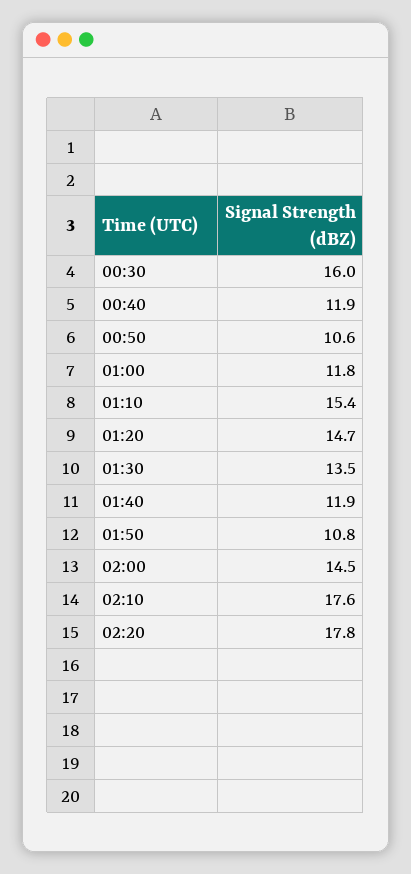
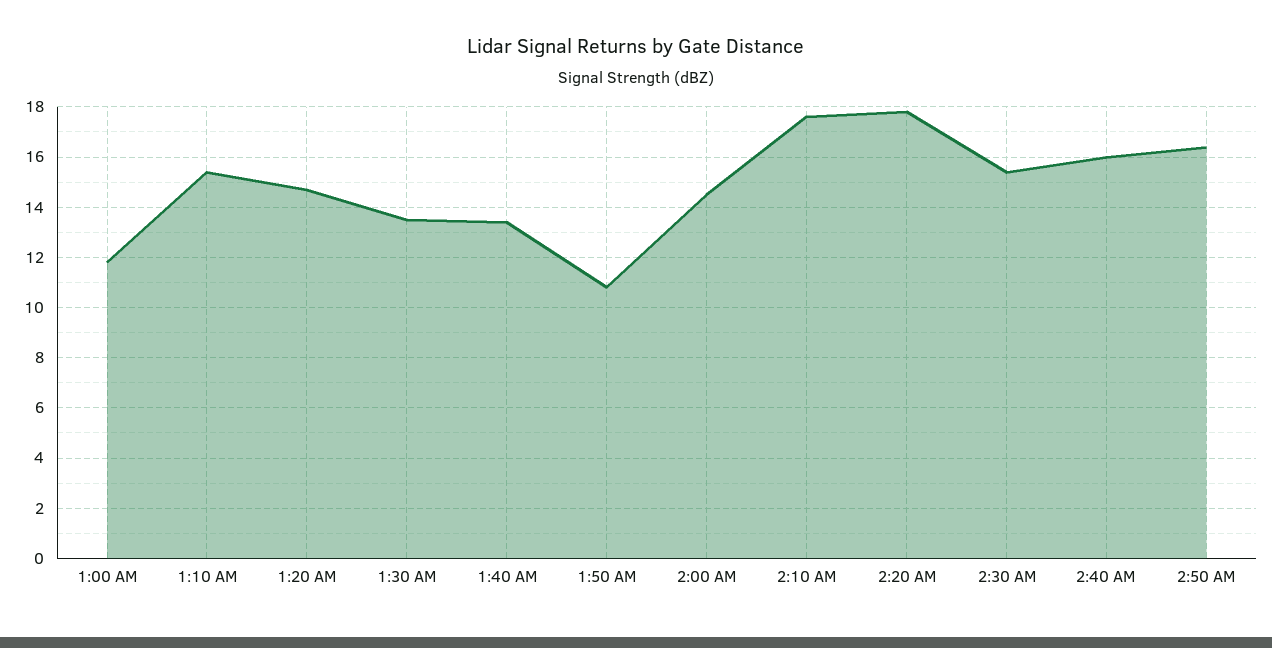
00:30: 16 -> none
00:40: 11.9 -> none
00:50: 10.6 -> none
01:40: 11.9 -> 13.5
2:30 AM: none -> 15.5
2:40 AM: none -> 16
2:50 AM: none -> 16.5

